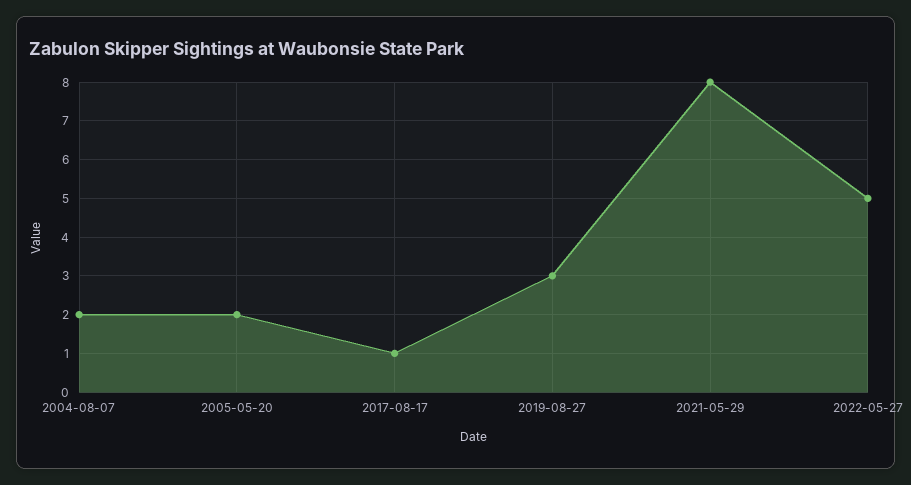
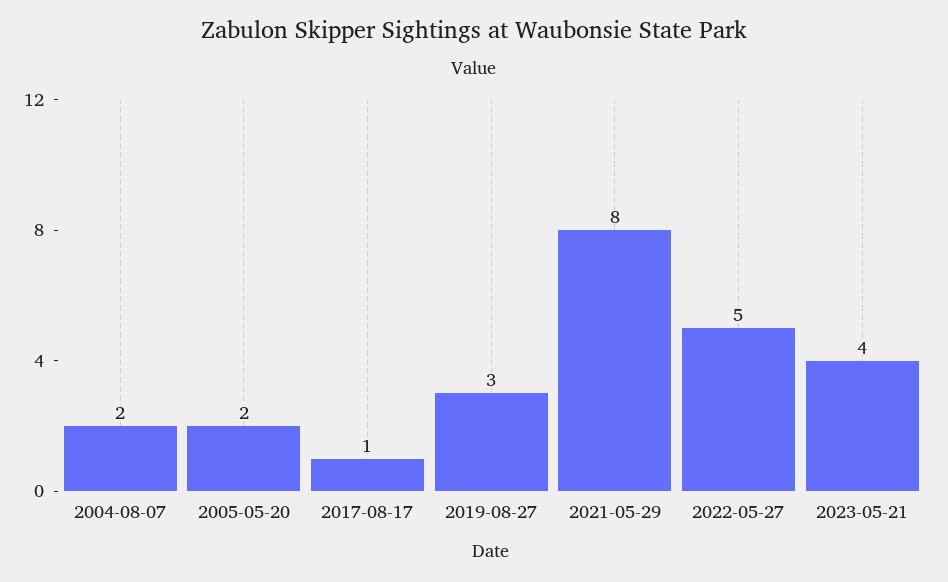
2023-05-21: none -> 4

